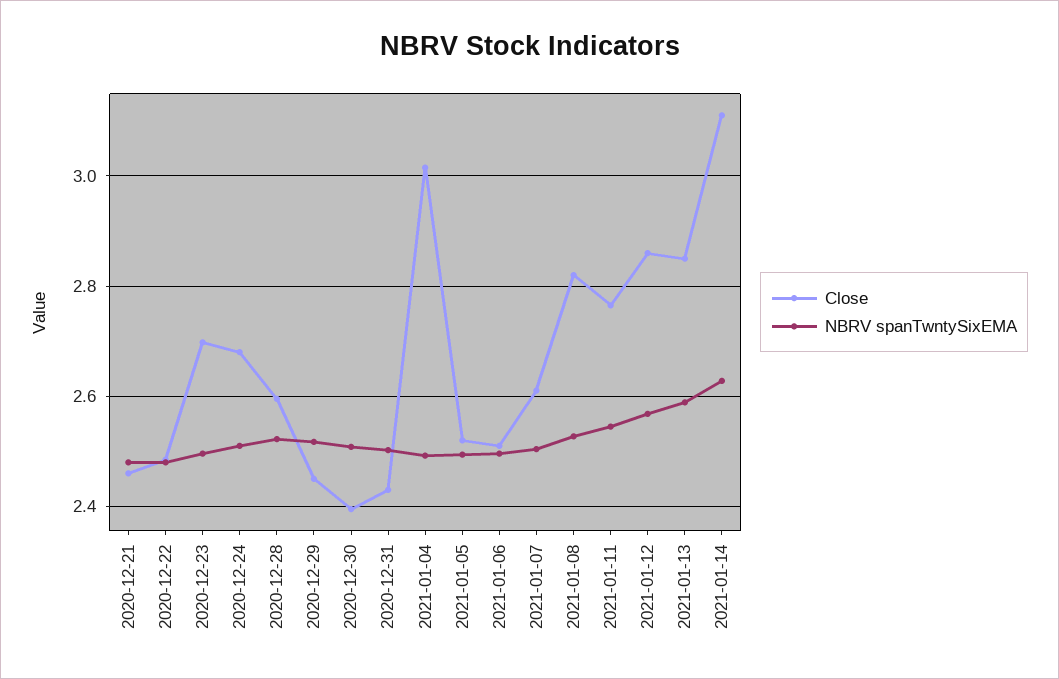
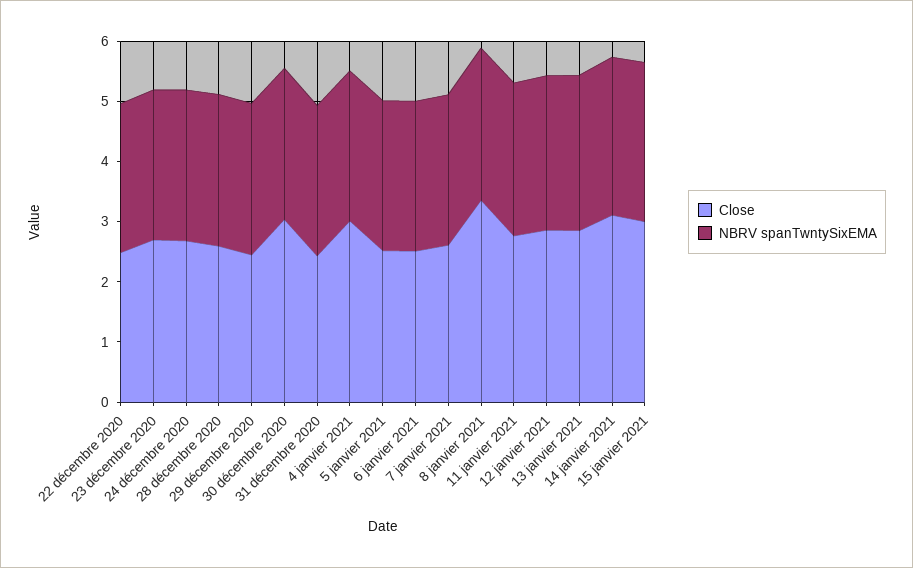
Close, 2020-12-21: 2.46 -> none
NBRV spanTwntySixEMA, 2020-12-21: 2.48 -> none
Close, 2020-12-30: 2.4 -> 3
Close, 2021-01-08: 2.82 -> 3.4
Close, 15 janvier 2021: none -> 3
NBRV spanTwntySixEMA, 15 janvier 2021: none -> 2.6

